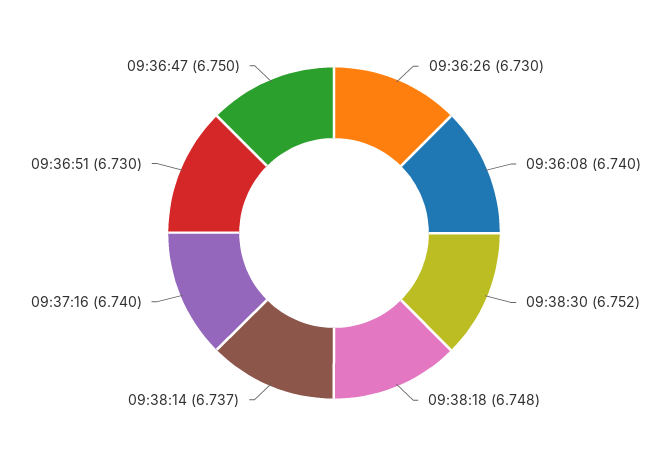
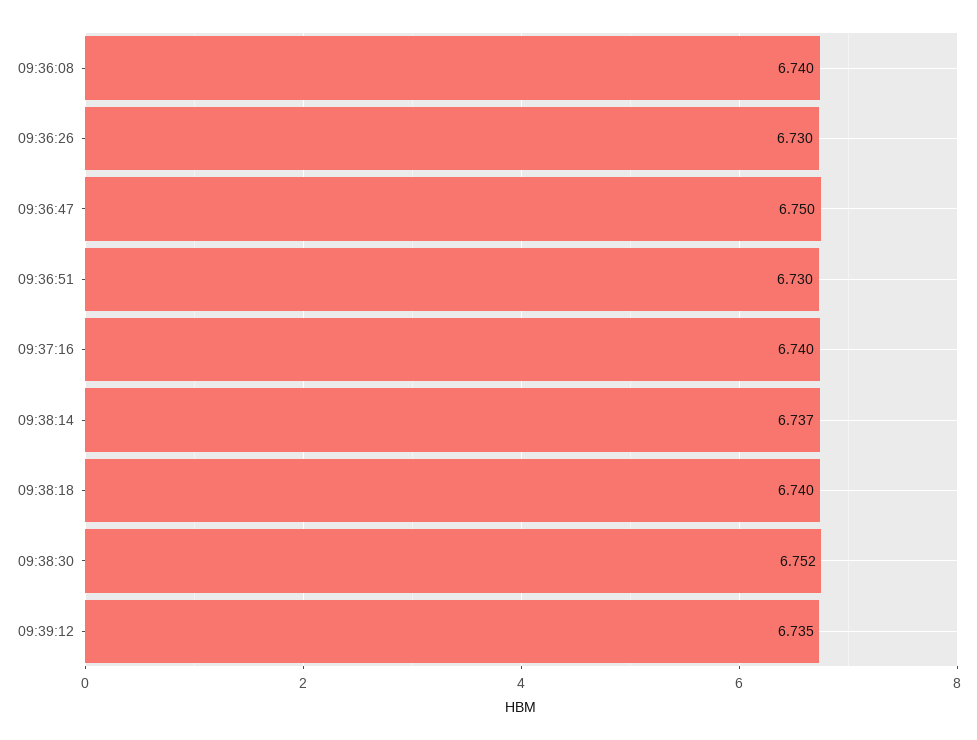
09:38:18: 6.748 -> 6.74
09:39:12: none -> 6.735

